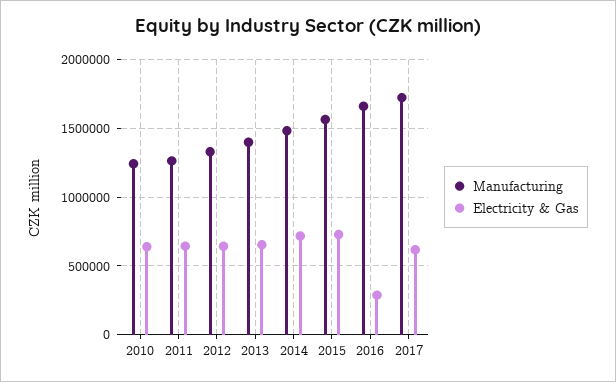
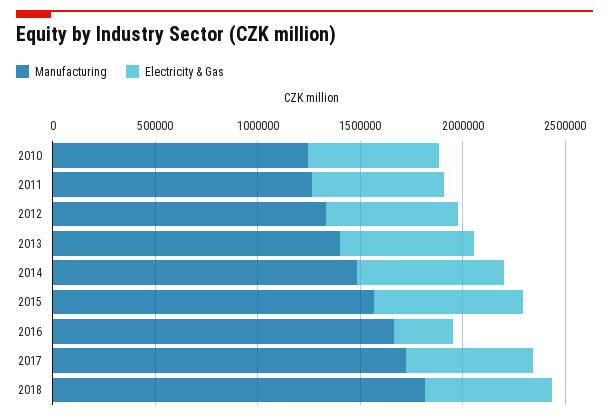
Manufacturing, 2018: none -> 1800000
Electricity & Gas, 2018: none -> 600000

